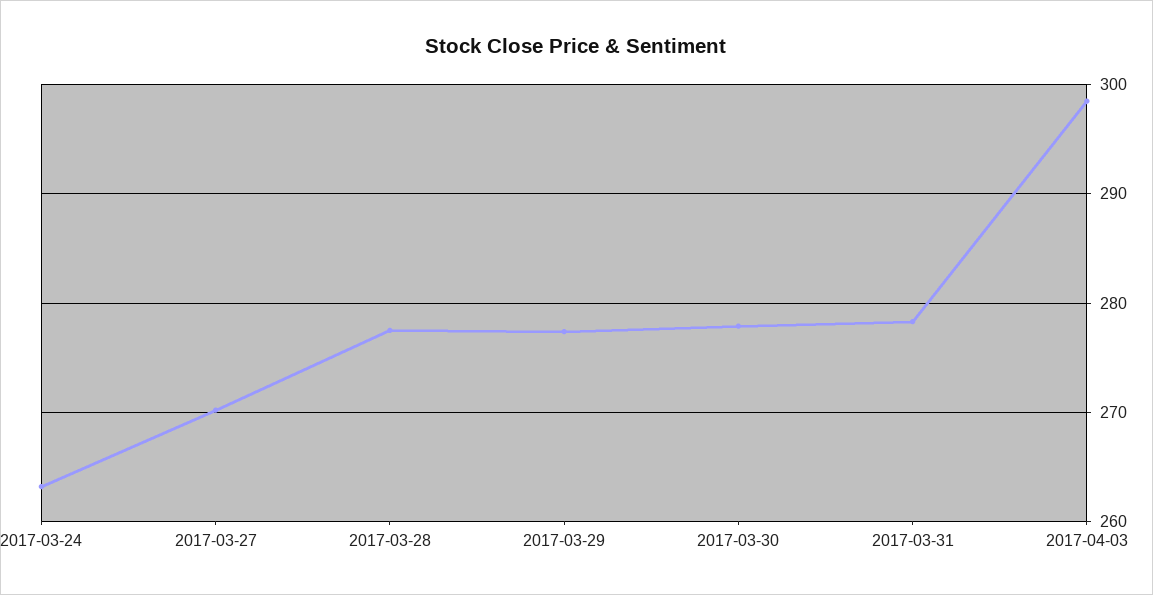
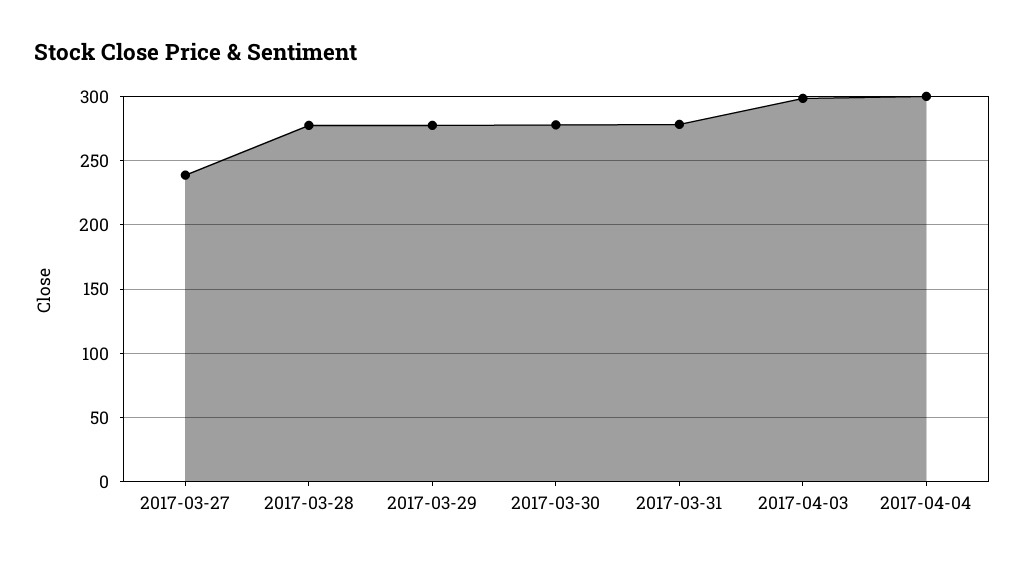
2017-03-24: 263 -> none
2017-03-27: 270 -> 240
2017-04-04: none -> 300

